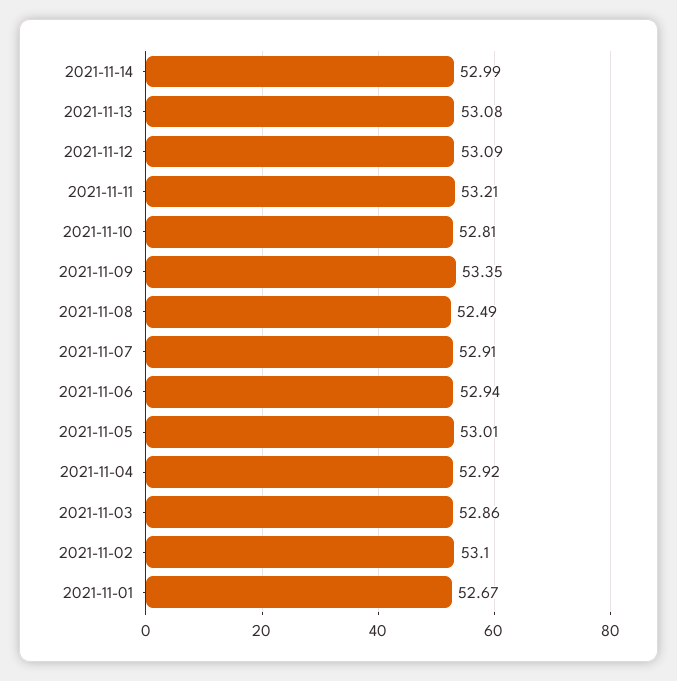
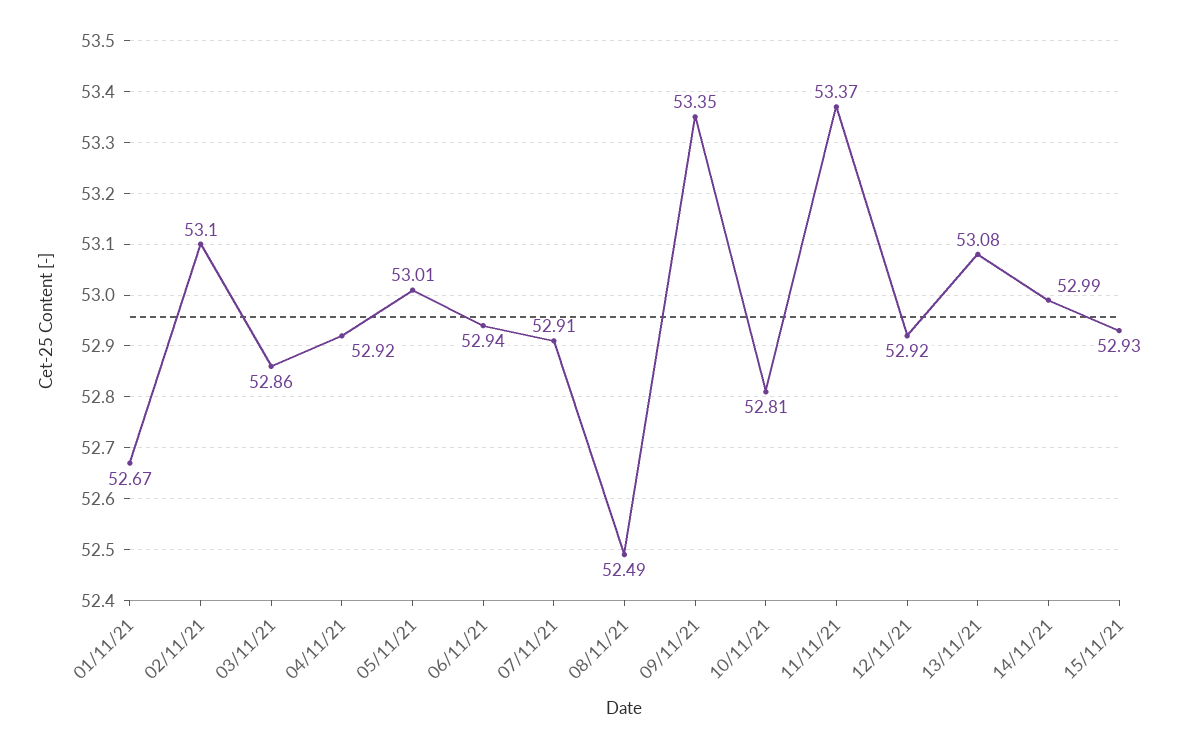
2021-11-12: 53.09 -> 52.92
2021-11-11: 53.21 -> 53.37
15/11/21: none -> 52.93

